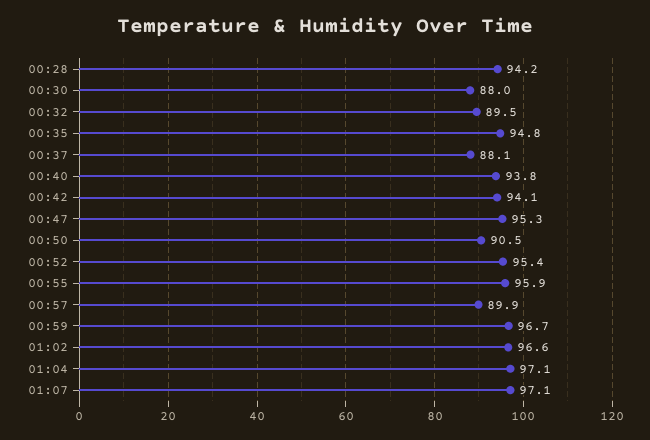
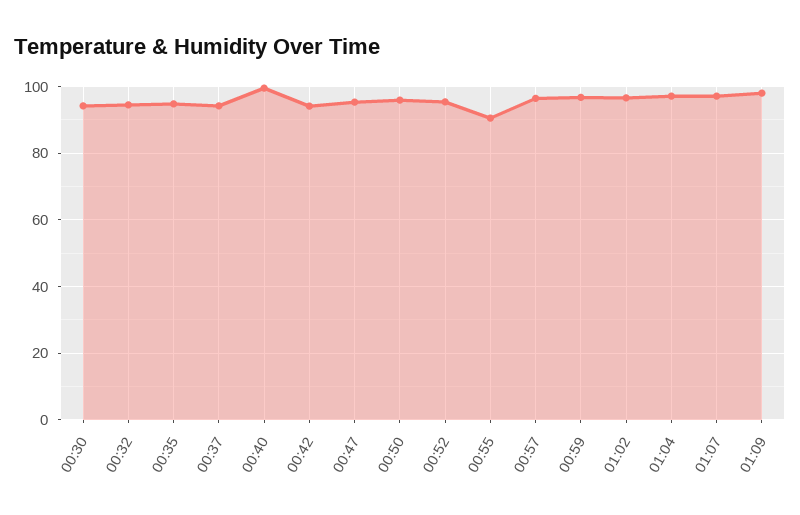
00:28: 94.2 -> none
00:30: 88 -> 94
00:32: 89.5 -> 94
00:37: 88.1 -> 94
00:40: 93.8 -> 100
00:50: 90.5 -> 96
00:55: 95.9 -> 90
00:57: 89.9 -> 96
01:09: none -> 98

